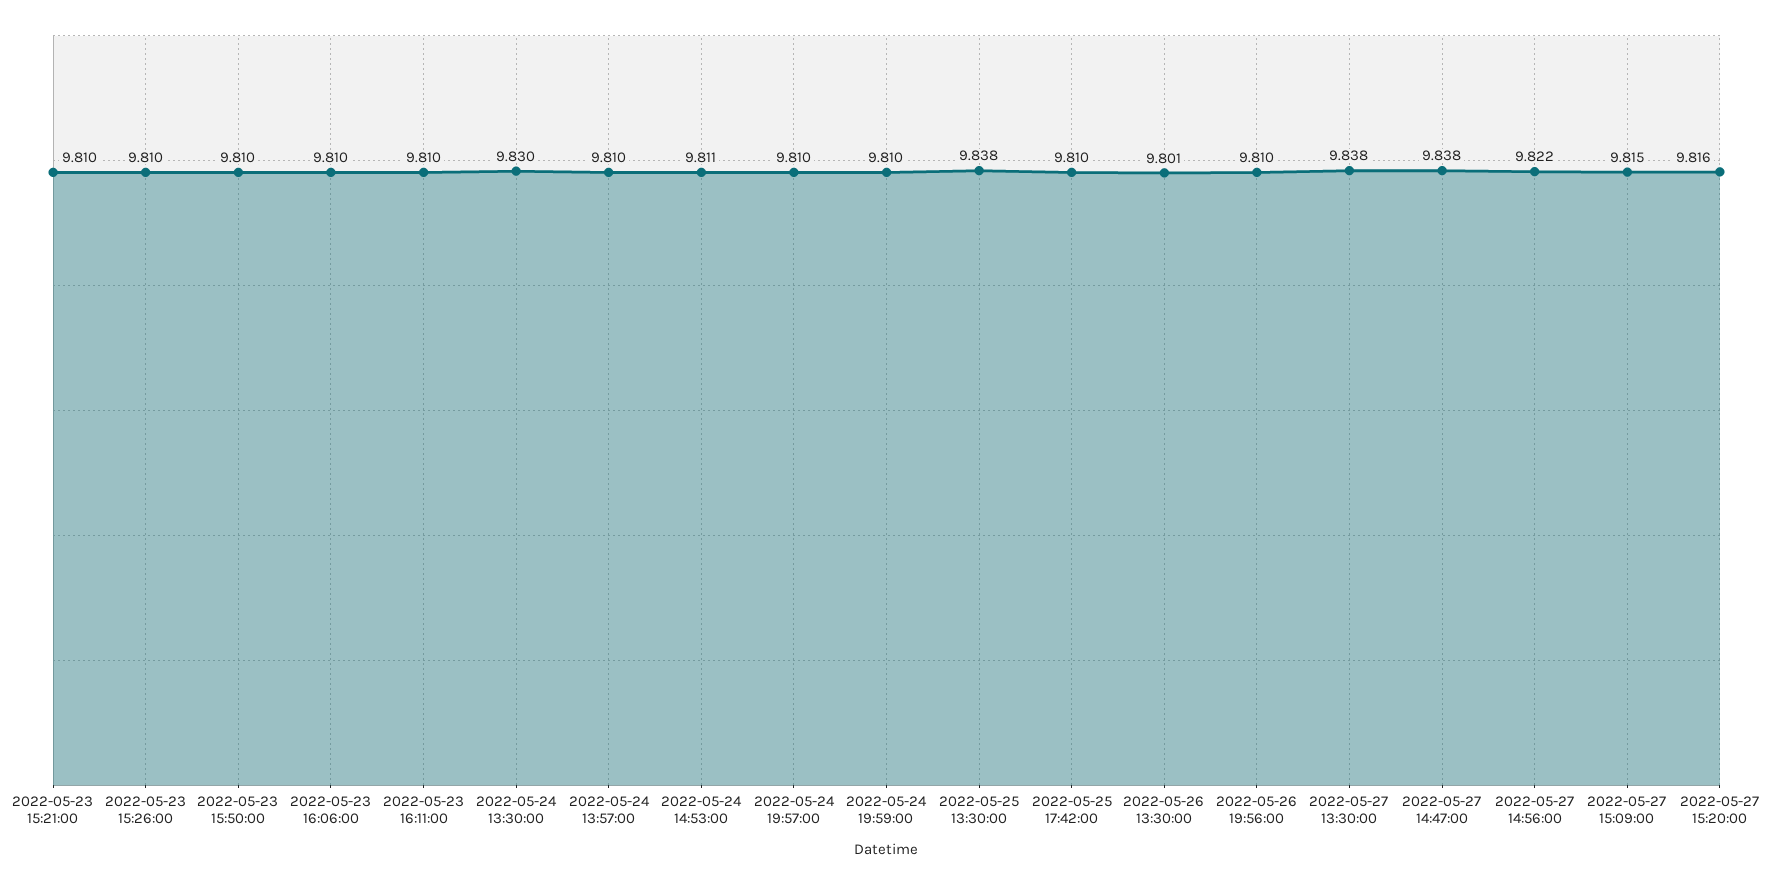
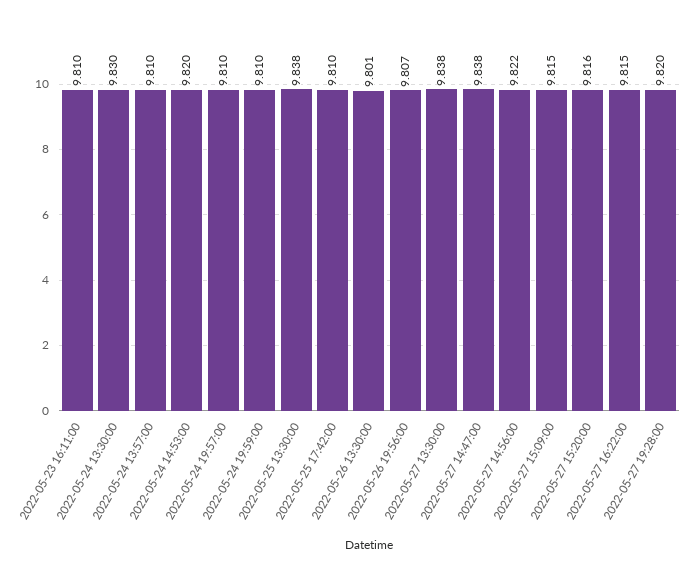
2022-05-23 15:21:00: 9.81 -> none
2022-05-23 15:26:00: 9.81 -> none
2022-05-23 15:50:00: 9.81 -> none
2022-05-23 16:06:00: 9.81 -> none
2022-05-24 14:53:00: 9.811 -> 9.82
2022-05-26 19:56:00: 9.81 -> 9.807
2022-05-27 16:22:00: none -> 9.815
2022-05-27 19:28:00: none -> 9.82

